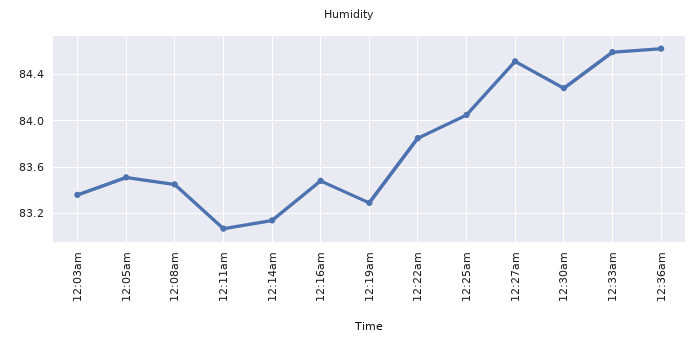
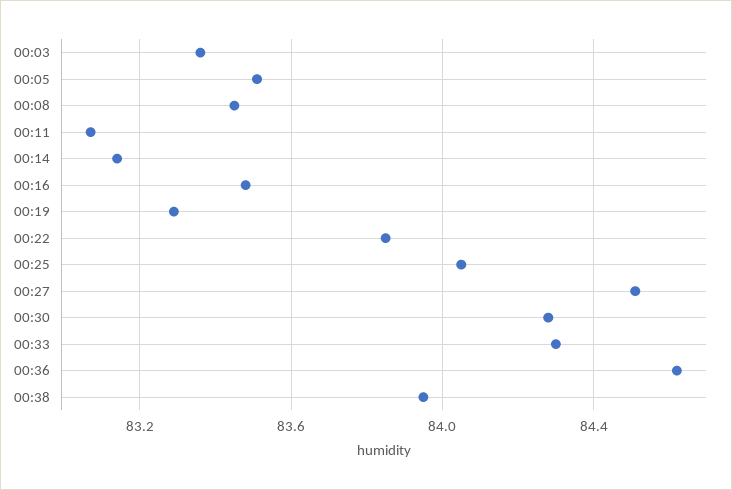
12:33am: 84.6 -> 84.3
00:38: none -> 83.95

